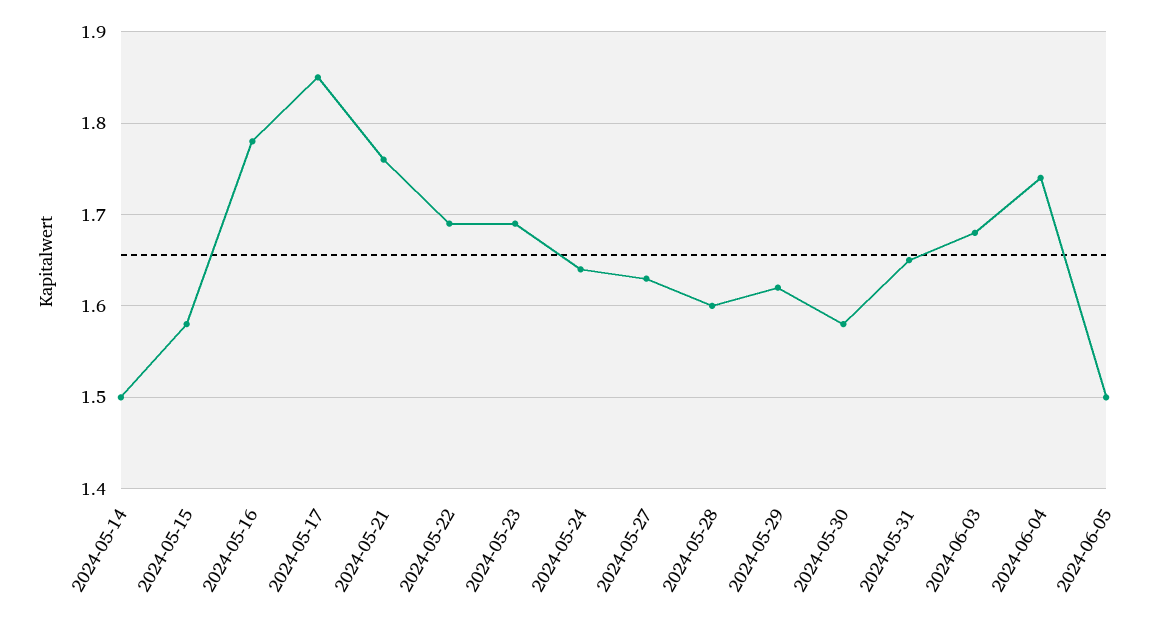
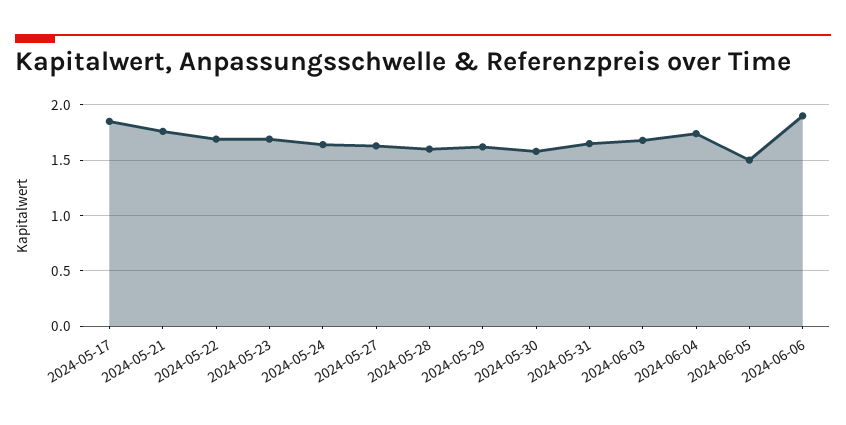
2024-05-14: 1.5 -> none
2024-05-15: 1.58 -> none
2024-05-16: 1.78 -> none
2024-06-06: none -> 1.9

